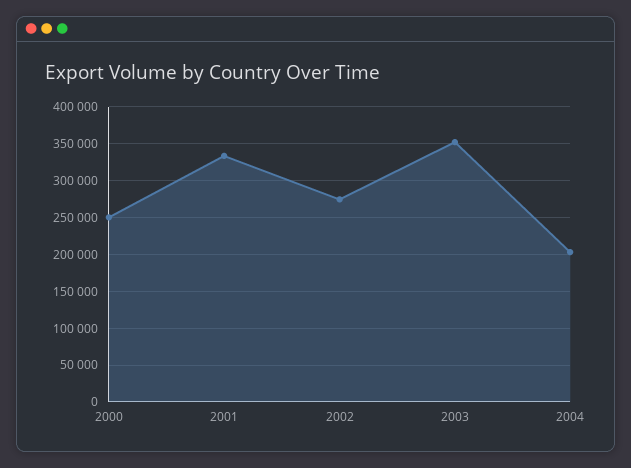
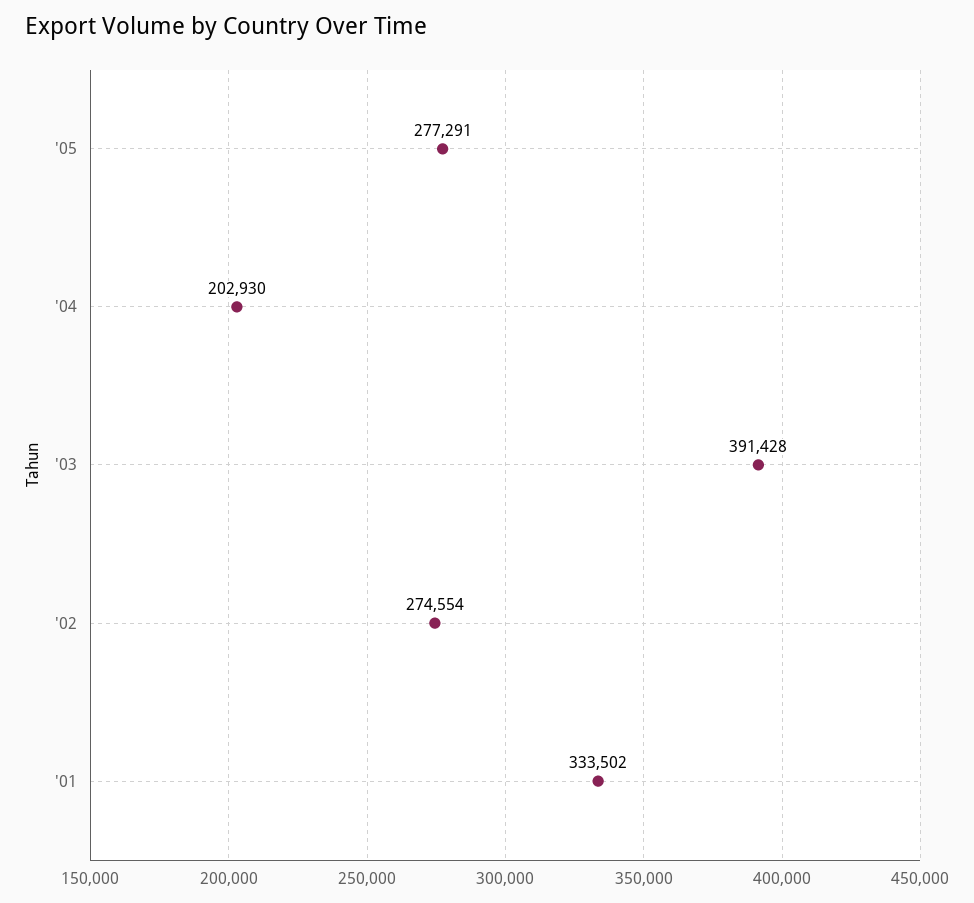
2000: 250000 -> none
2003: 350000 -> 391428
'05: none -> 277291

